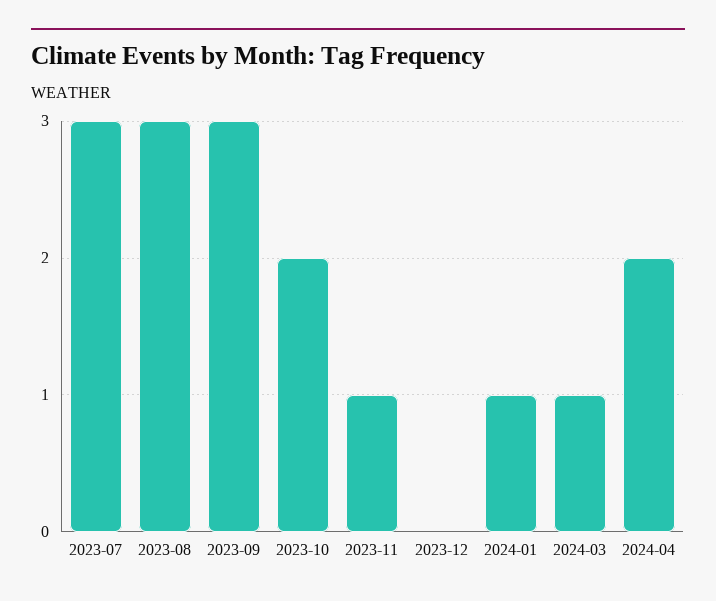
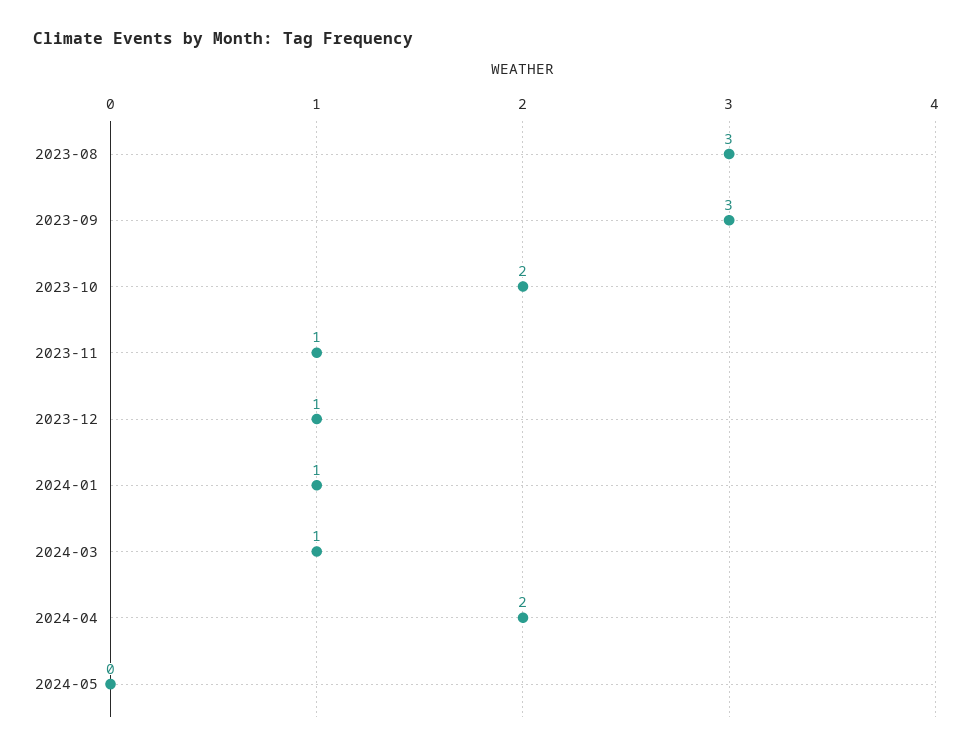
2023-07: 3 -> none
2023-12: 0 -> 1
2024-05: none -> 0

